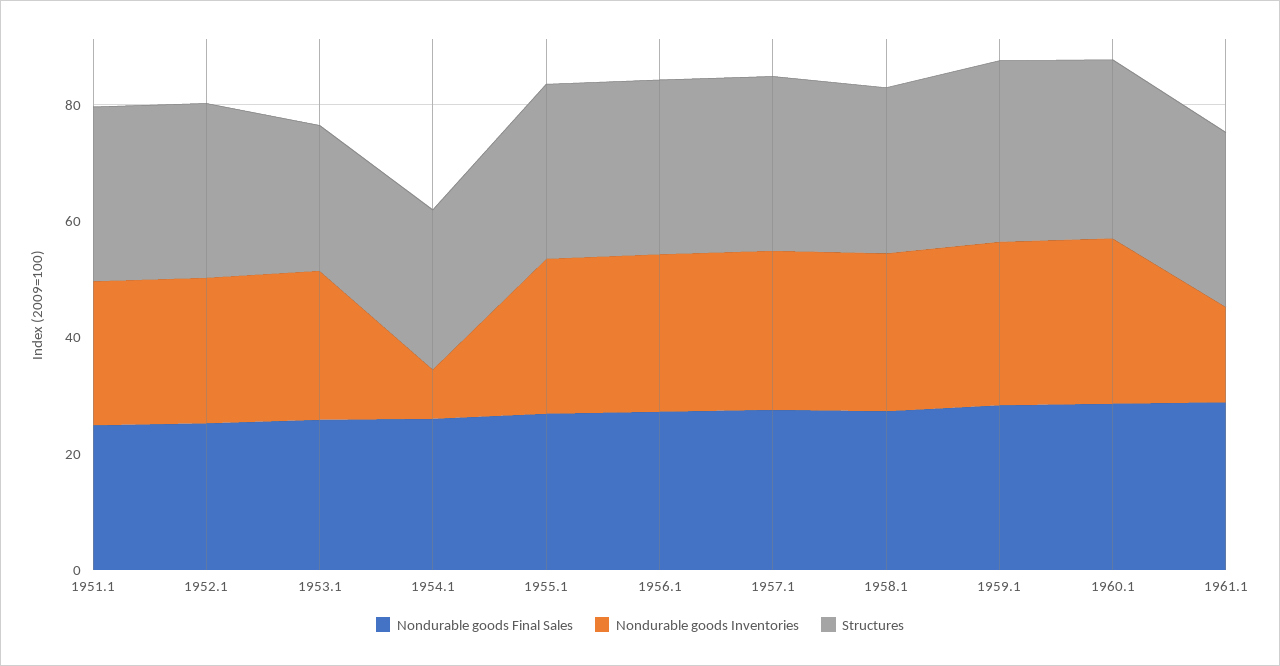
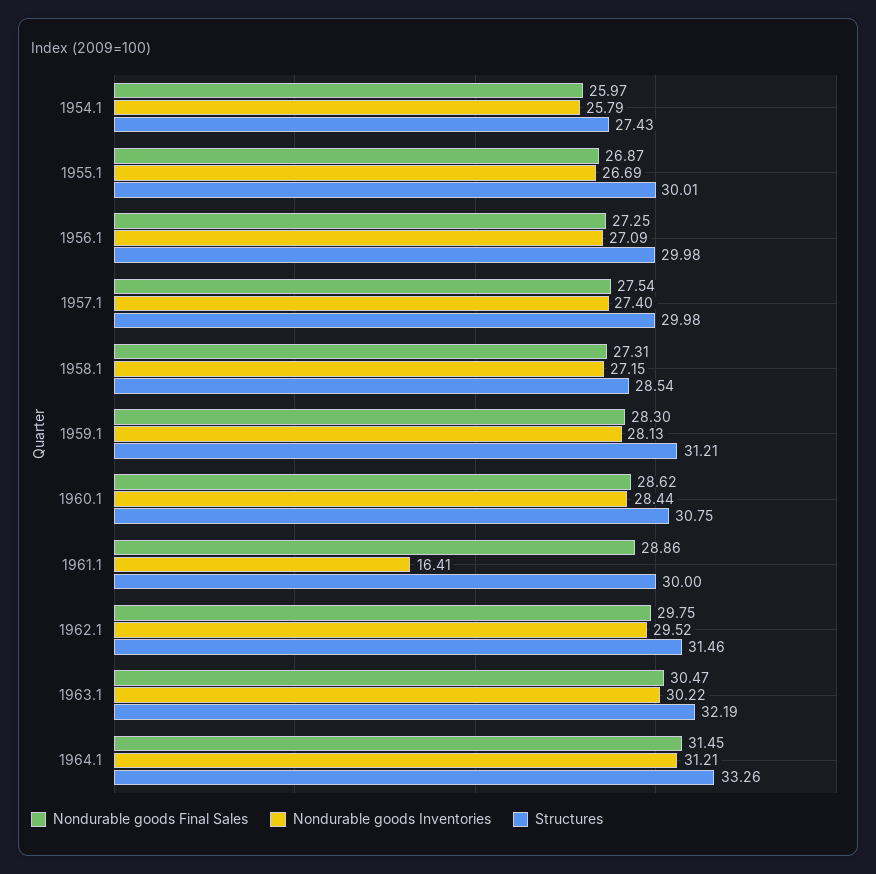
Nondurable goods Final Sales, 1951.1: 25 -> none
Nondurable goods Inventories, 1951.1: 25 -> none
Structures, 1951.1: 30 -> none
Nondurable goods Final Sales, 1952.1: 25 -> none
Nondurable goods Inventories, 1952.1: 25 -> none
Structures, 1952.1: 30 -> none
Nondurable goods Final Sales, 1953.1: 25 -> none
Nondurable goods Inventories, 1953.1: 25 -> none
Structures, 1953.1: 25 -> none
Nondurable goods Inventories, 1954.1: 10 -> 25.79
Nondurable goods Final Sales, 1962.1: none -> 29.75
Nondurable goods Inventories, 1962.1: none -> 29.52
Structures, 1962.1: none -> 31.46
Nondurable goods Final Sales, 1963.1: none -> 30.47
Nondurable goods Inventories, 1963.1: none -> 30.22
Structures, 1963.1: none -> 32.19
Nondurable goods Final Sales, 1964.1: none -> 31.45
Nondurable goods Inventories, 1964.1: none -> 31.21
Structures, 1964.1: none -> 33.26

